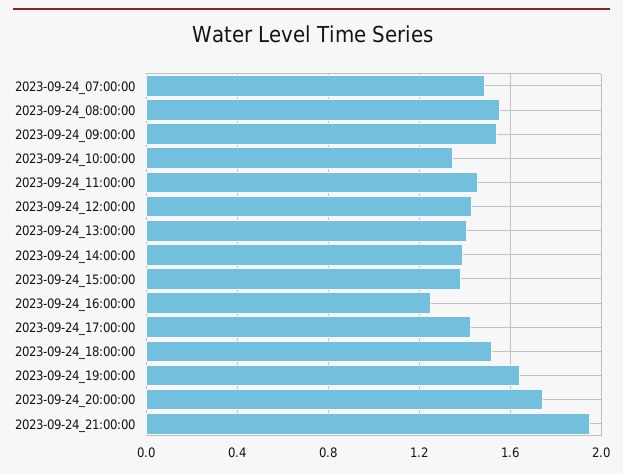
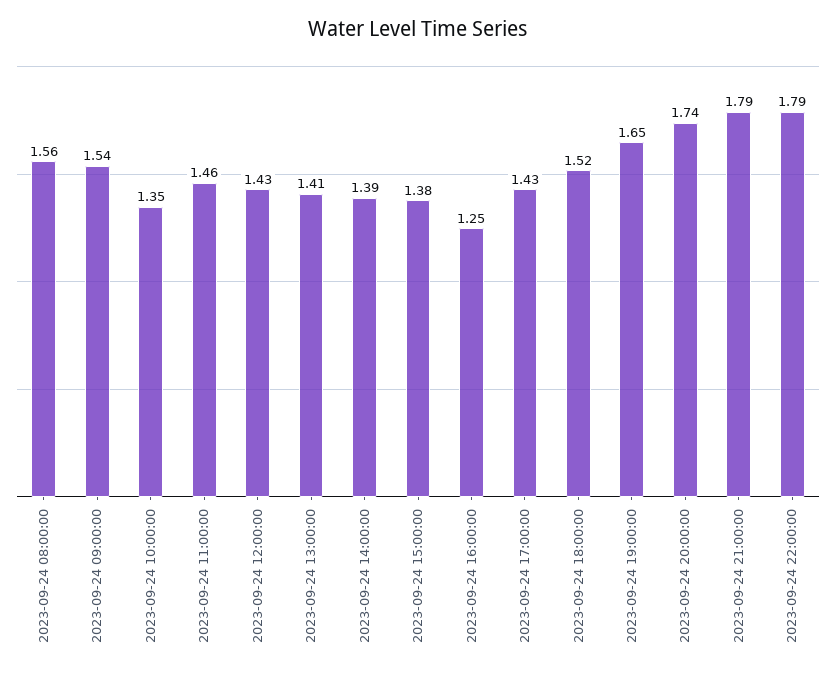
2023-09-24_07:00:00: 1.5 -> none
2023-09-24_21:00:00: 1.95 -> 1.79
2023-09-24 22:00:00: none -> 1.79

